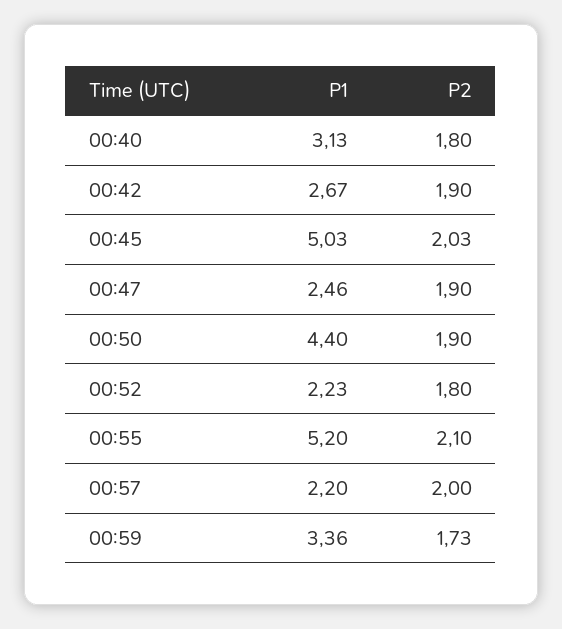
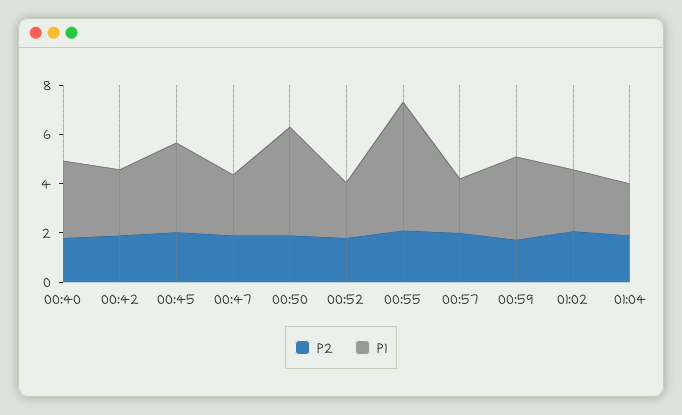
P1, 00:45: 5.03 -> 3.5
P2, 01:02: none -> 2
P1, 01:02: none -> 2.5
P2, 01:04: none -> 2
P1, 01:04: none -> 2

